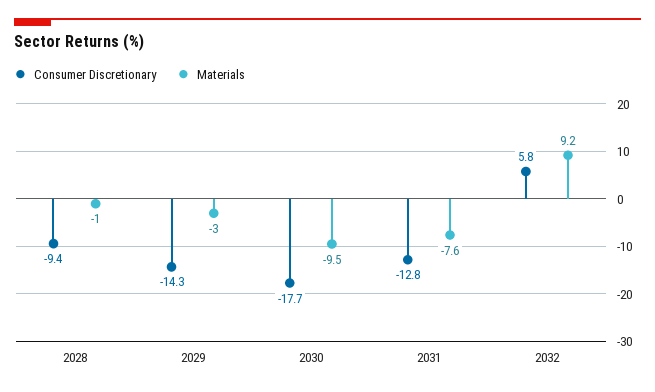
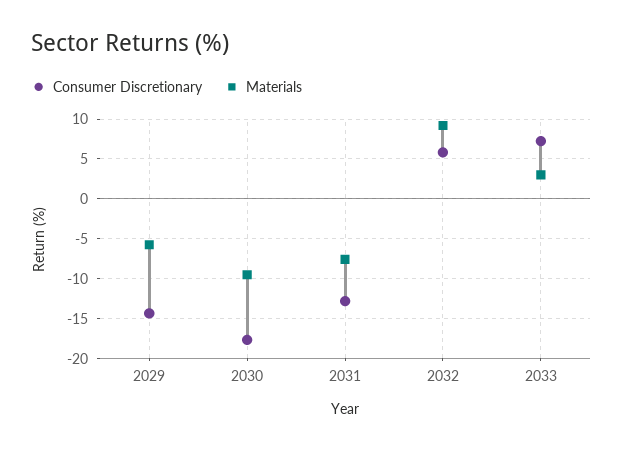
Consumer Discretionary, 2028: -9.4 -> none
Materials, 2028: -1 -> none
Materials, 2029: -3 -> -6
Consumer Discretionary, 2033: none -> 7
Materials, 2033: none -> 3

